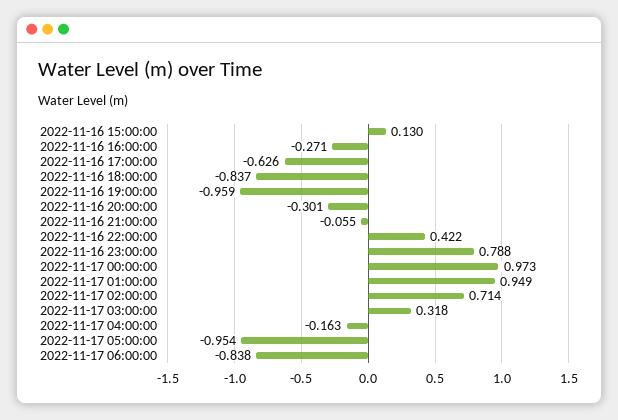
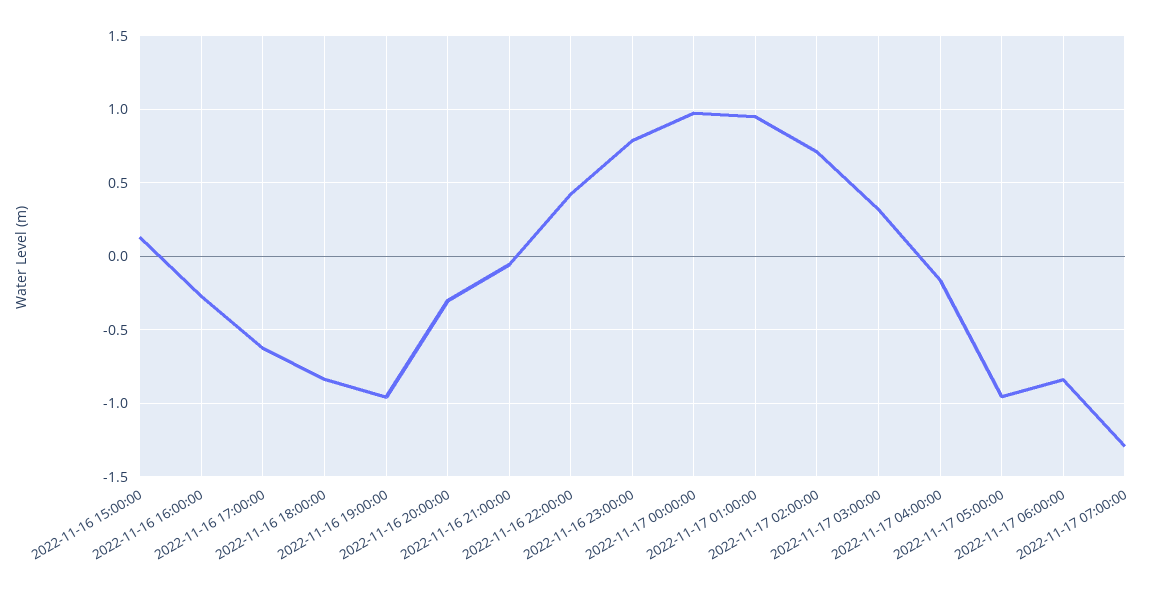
2022-11-17 07:00:00: none -> -1.3

